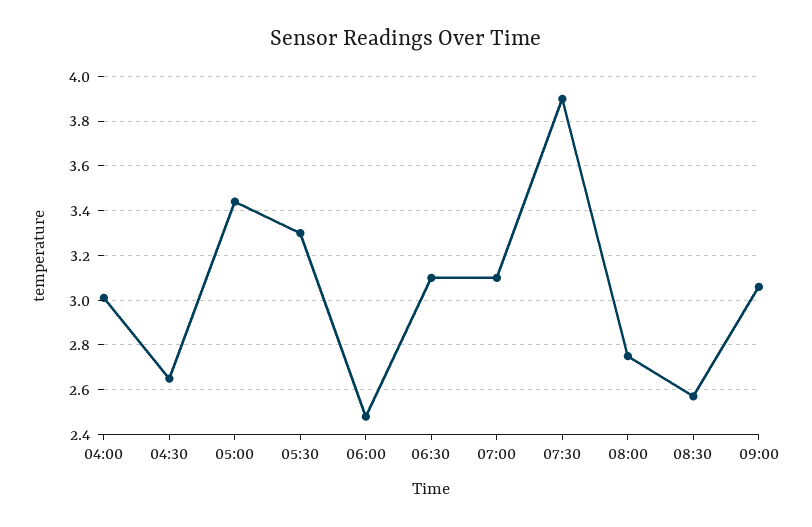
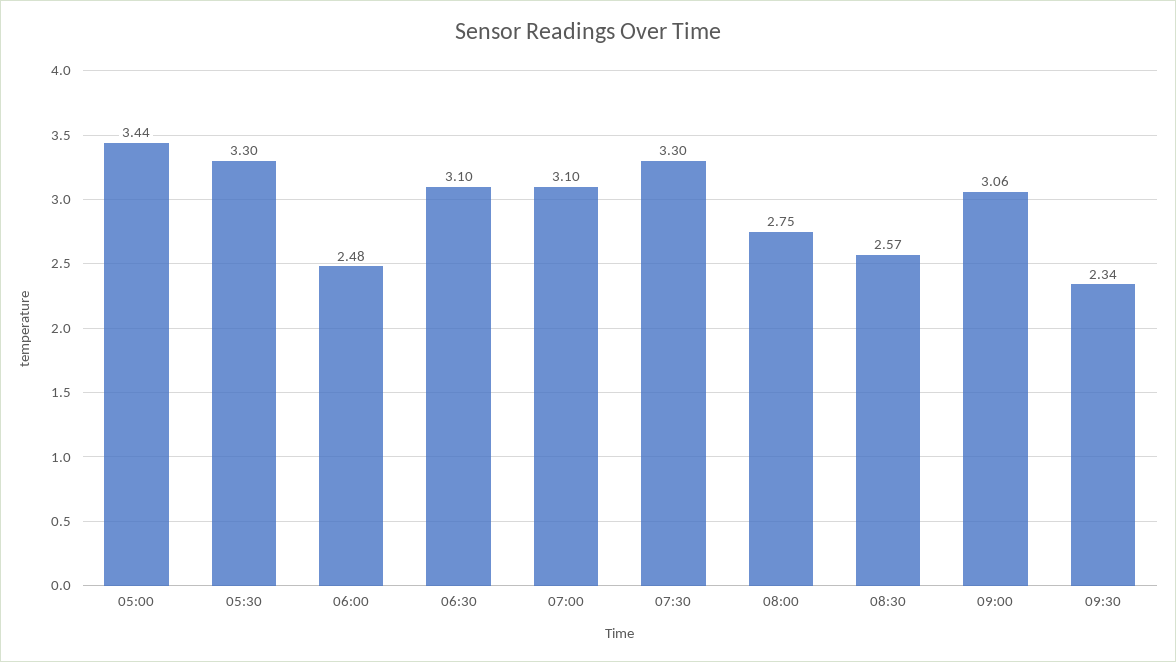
04:00: 3 -> none
04:30: 2.65 -> none
07:30: 3.9 -> 3.3
09:30: none -> 2.34

